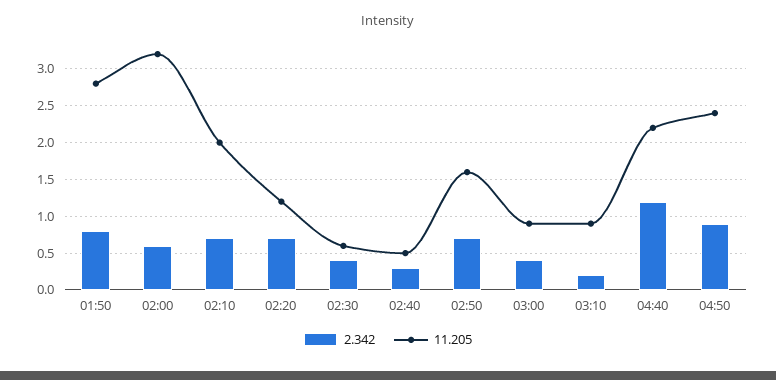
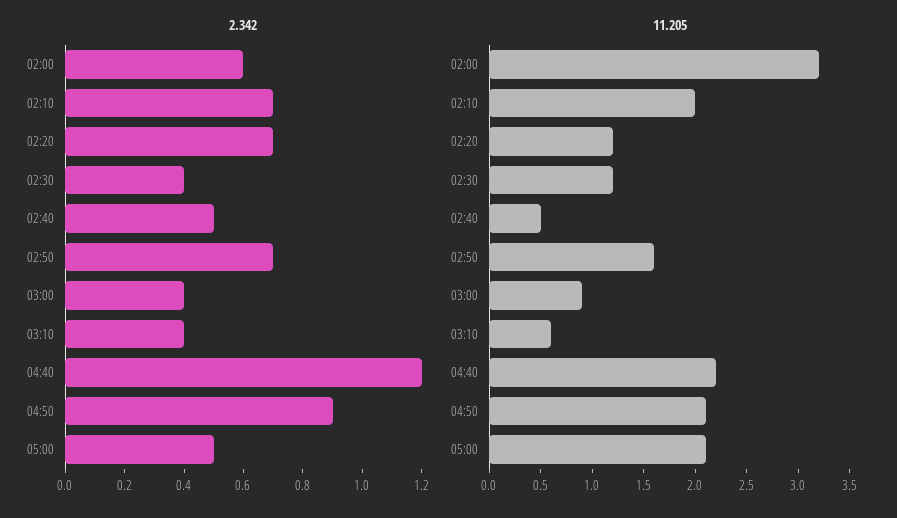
2.342, 01:50: 0.8 -> none
11.205, 01:50: 2.8 -> none
11.205, 02:30: 0.6 -> 1.2
2.342, 02:40: 0.3 -> 0.5
2.342, 03:10: 0.2 -> 0.4
11.205, 03:10: 0.9 -> 0.6
11.205, 04:50: 2.4 -> 2.1
2.342, 05:00: none -> 0.5
11.205, 05:00: none -> 2.1

